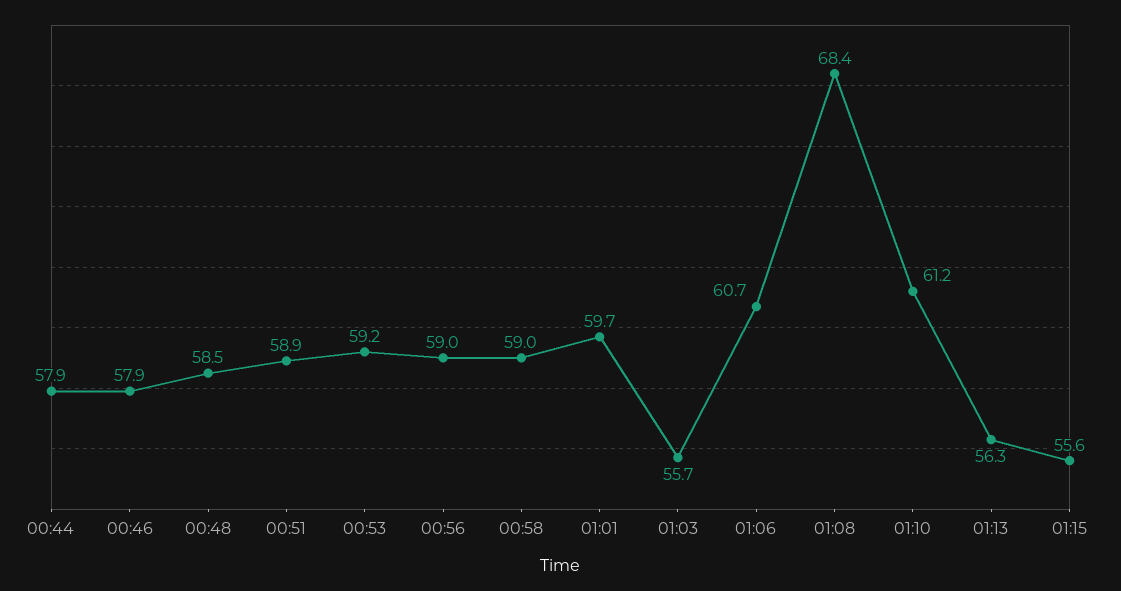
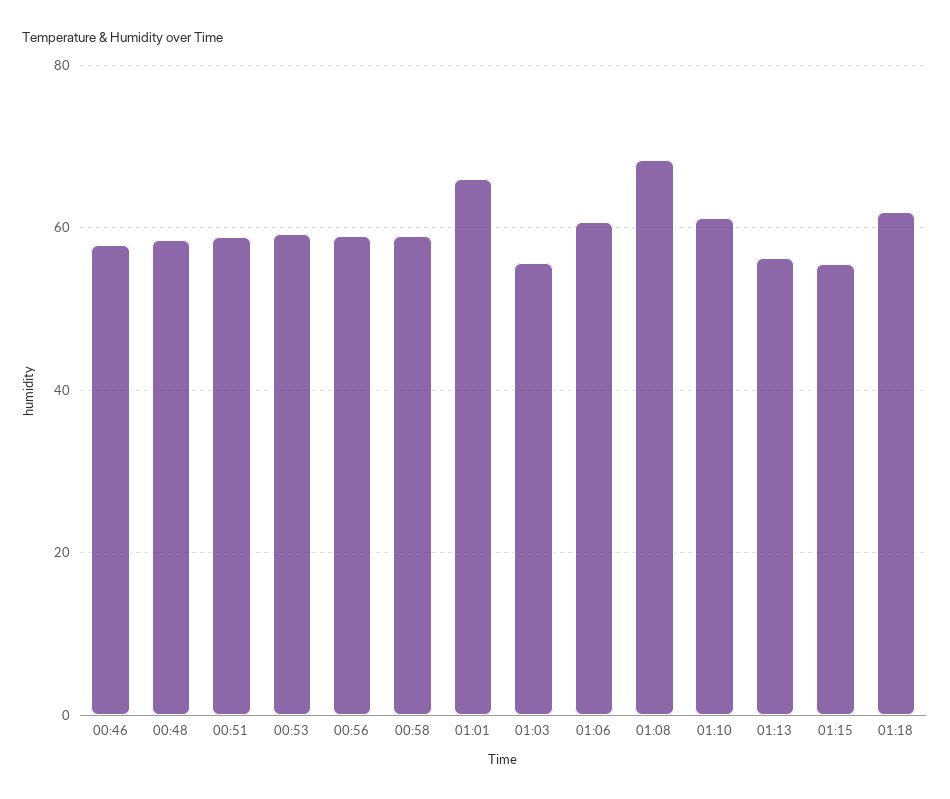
00:44: 57.9 -> none
01:01: 59.7 -> 66
01:18: none -> 62

